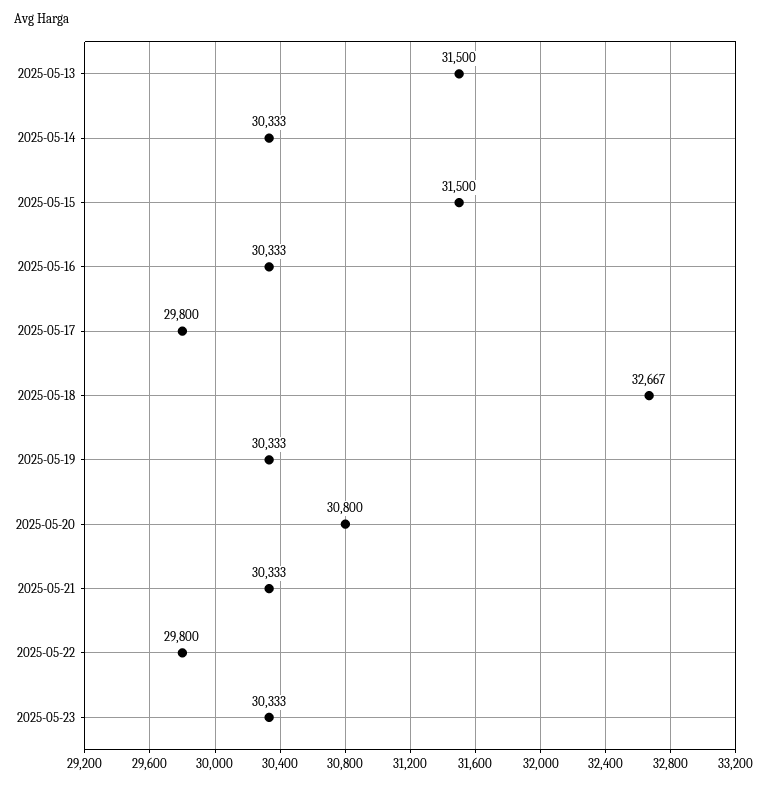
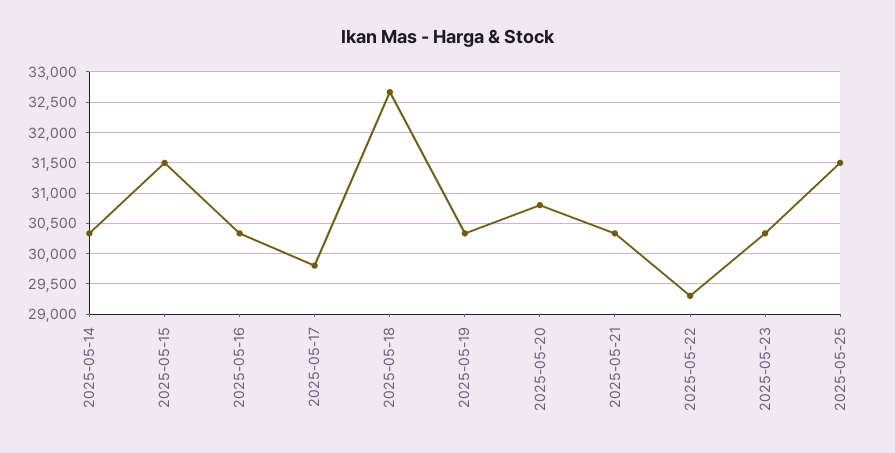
2025-05-13: 31500 -> none
2025-05-22: 29800 -> 29300
2025-05-25: none -> 31500

